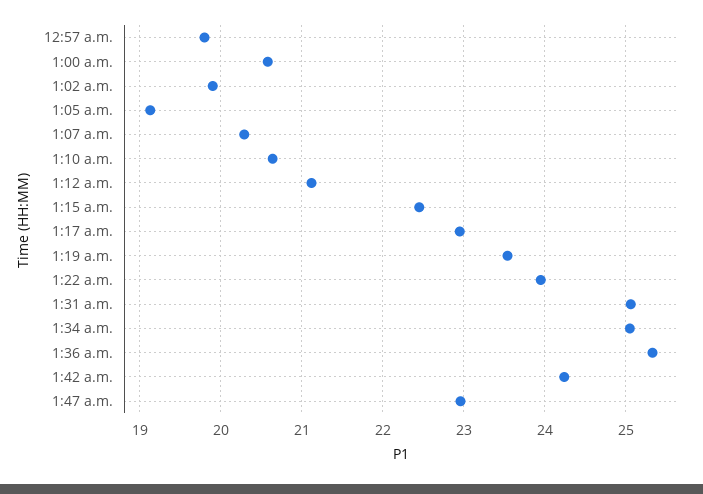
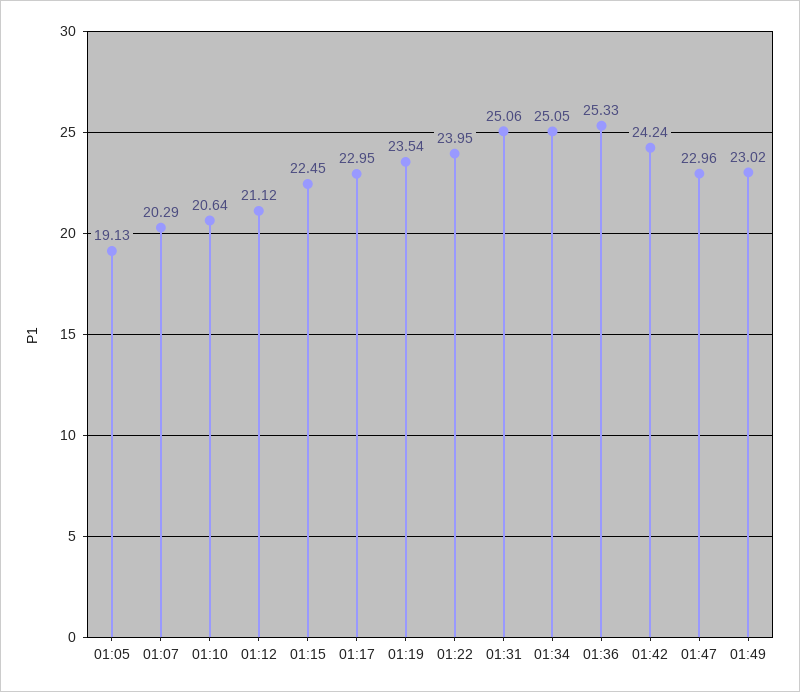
12:57 a.m.: 19.8 -> none
1:00 a.m.: 20.6 -> none
1:02 a.m.: 19.9 -> none
01:49: none -> 23.02

